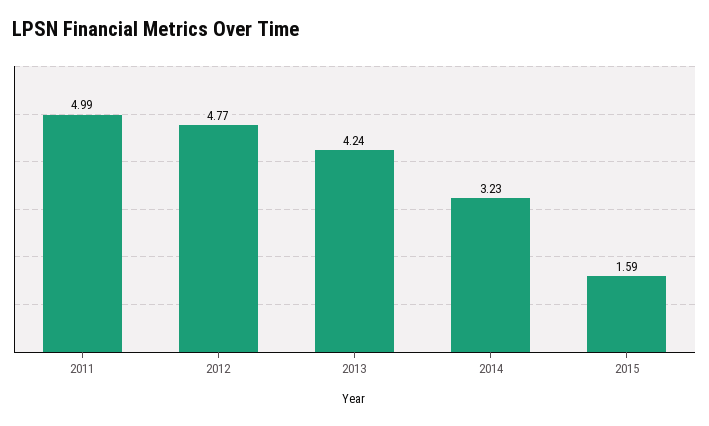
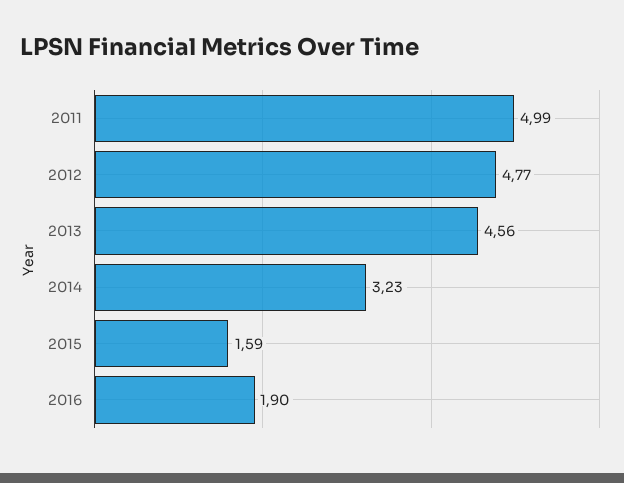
2013: 4.24 -> 4.56
2016: none -> 1.9

